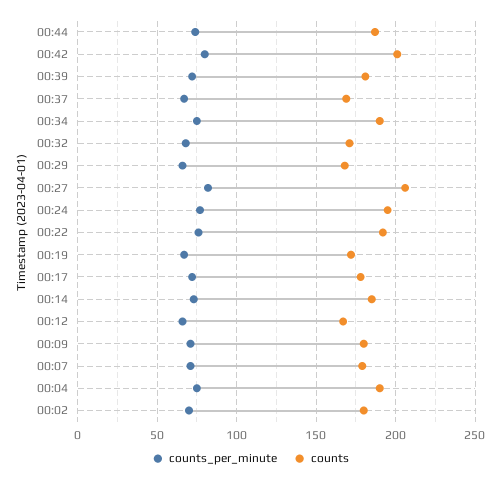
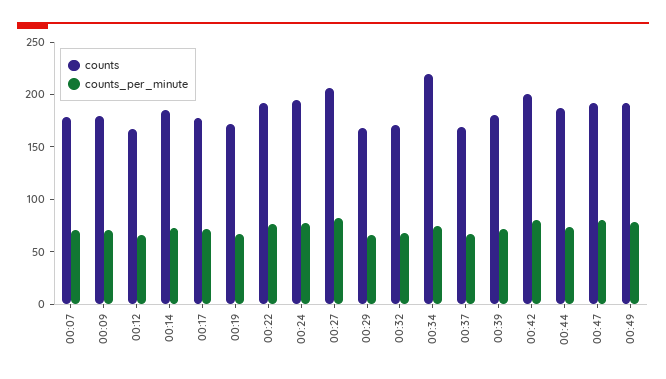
counts, 00:34: 190 -> 220
counts_per_minute, 00:04: 75 -> none
counts, 00:04: 190 -> none
counts_per_minute, 00:02: 70 -> none
counts, 00:02: 180 -> none
counts, 00:47: none -> 190
counts_per_minute, 00:47: none -> 80
counts, 00:49: none -> 190
counts_per_minute, 00:49: none -> 80

